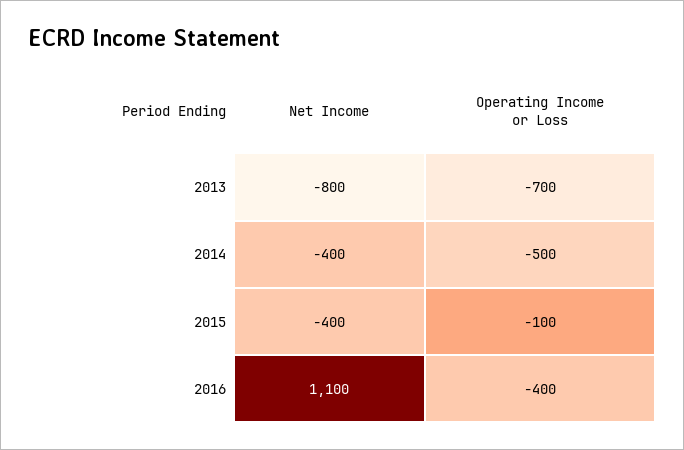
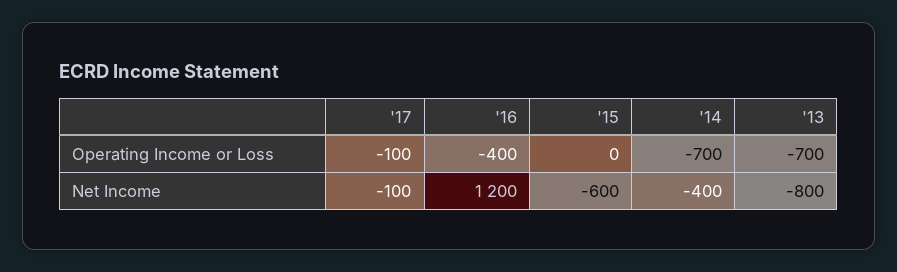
Operating Income or Loss, 2014: -500 -> -700
Net Income, 2015: -400 -> -600
Operating Income or Loss, 2015: -100 -> 0
Net Income, 2016: 1100 -> 1200
Operating Income or Loss, '17: none -> -100
Net Income, '17: none -> -100

